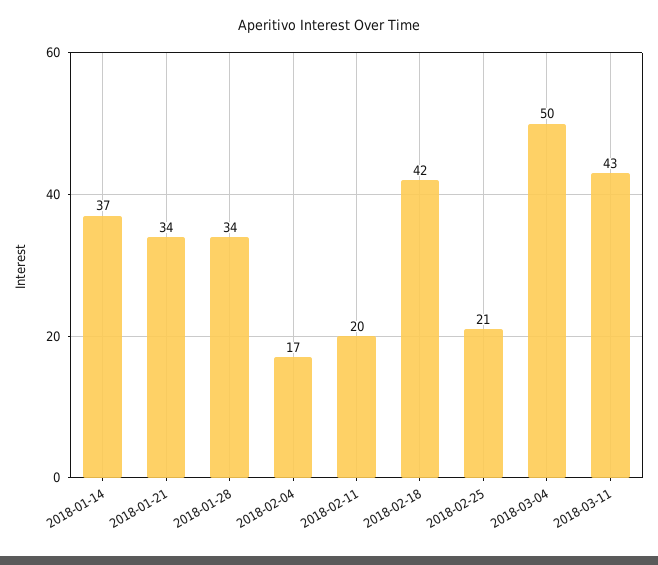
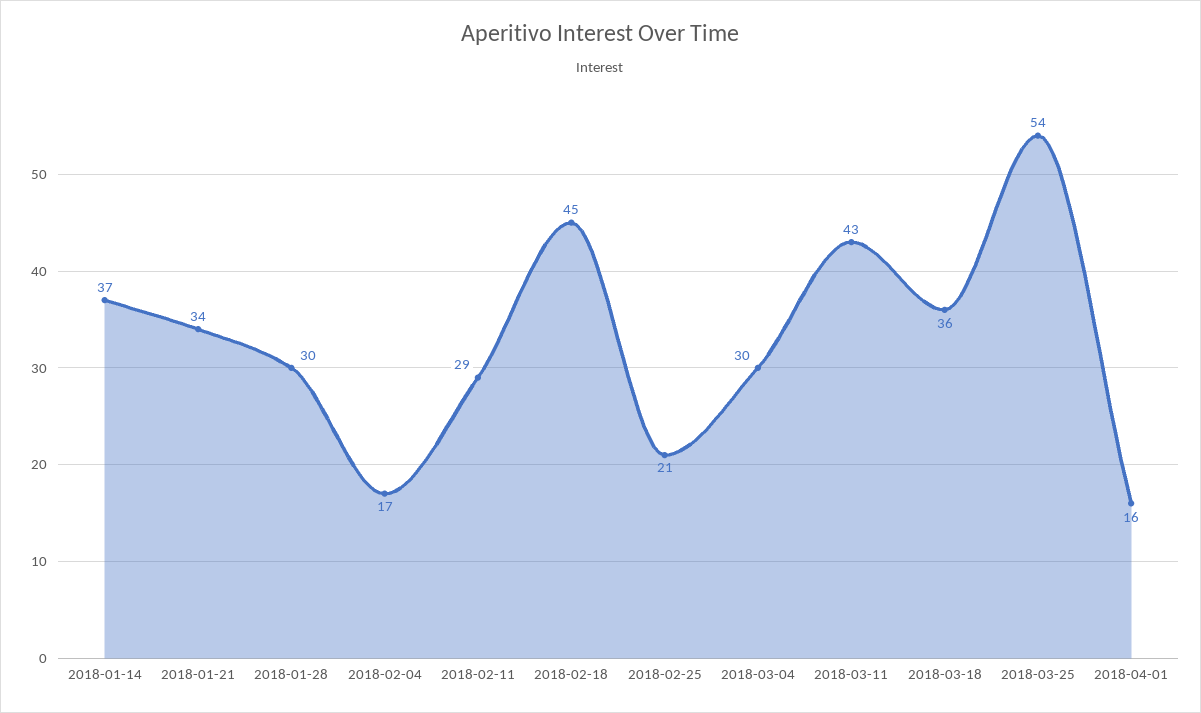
2018-01-28: 34 -> 30
2018-02-11: 20 -> 29
2018-02-18: 42 -> 45
2018-03-04: 50 -> 30
2018-03-18: none -> 36
2018-03-25: none -> 54
2018-04-01: none -> 16

